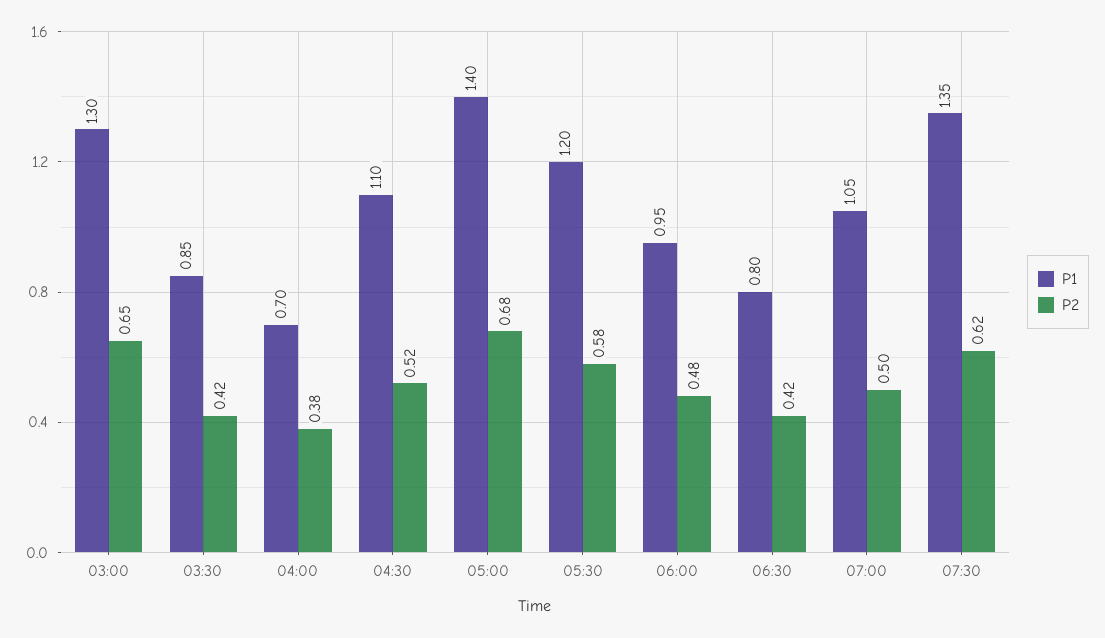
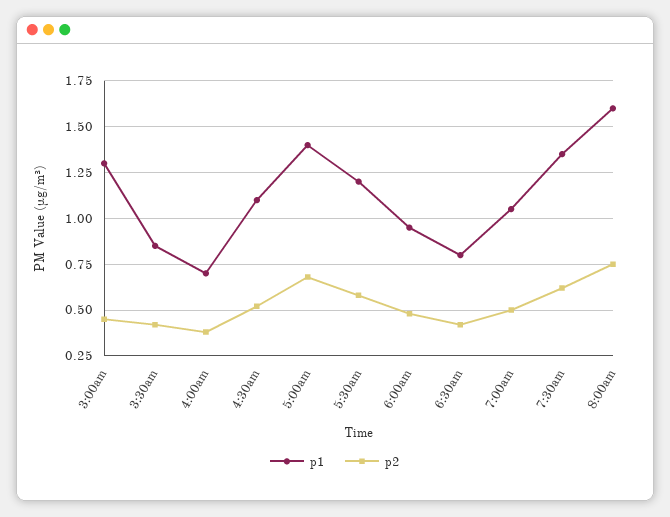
P2, 03:00: 0.65 -> 0.45
P1, 8:00am: none -> 1.6
P2, 8:00am: none -> 0.75

